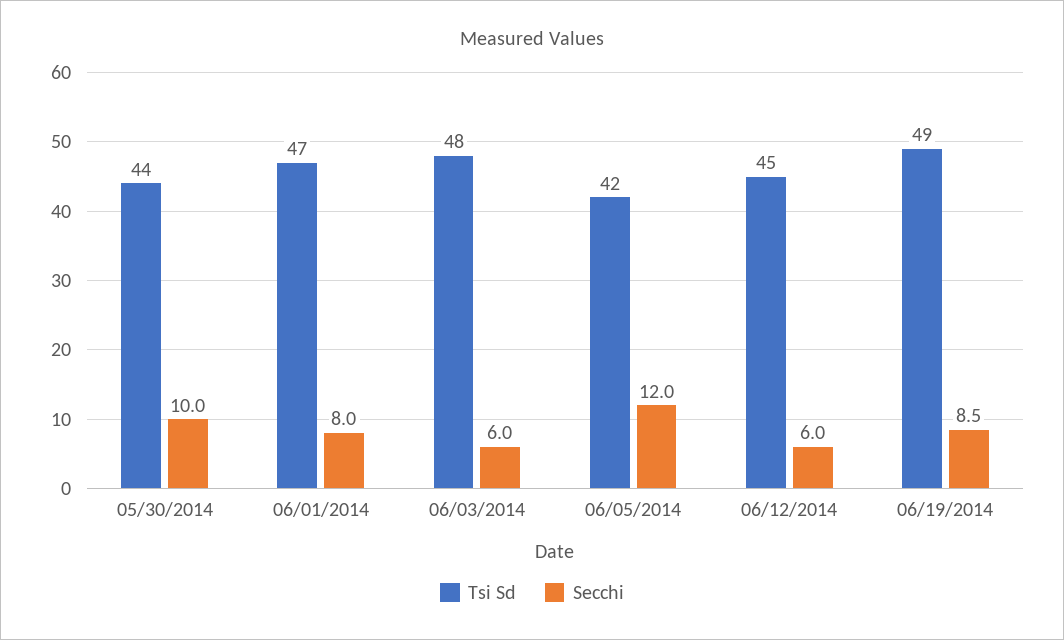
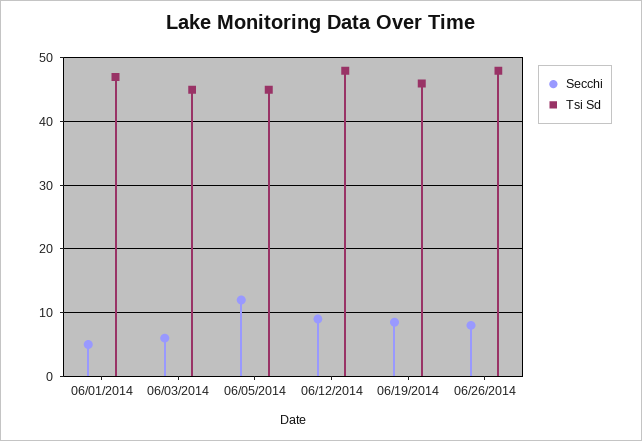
Tsi Sd, 05/30/2014: 44 -> none
Secchi, 05/30/2014: 10 -> none
Secchi, 06/01/2014: 8 -> 5
Tsi Sd, 06/03/2014: 48 -> 45
Tsi Sd, 06/05/2014: 42 -> 45
Tsi Sd, 06/12/2014: 45 -> 48
Secchi, 06/12/2014: 6 -> 9
Tsi Sd, 06/19/2014: 49 -> 46
Secchi, 06/26/2014: none -> 8
Tsi Sd, 06/26/2014: none -> 48

